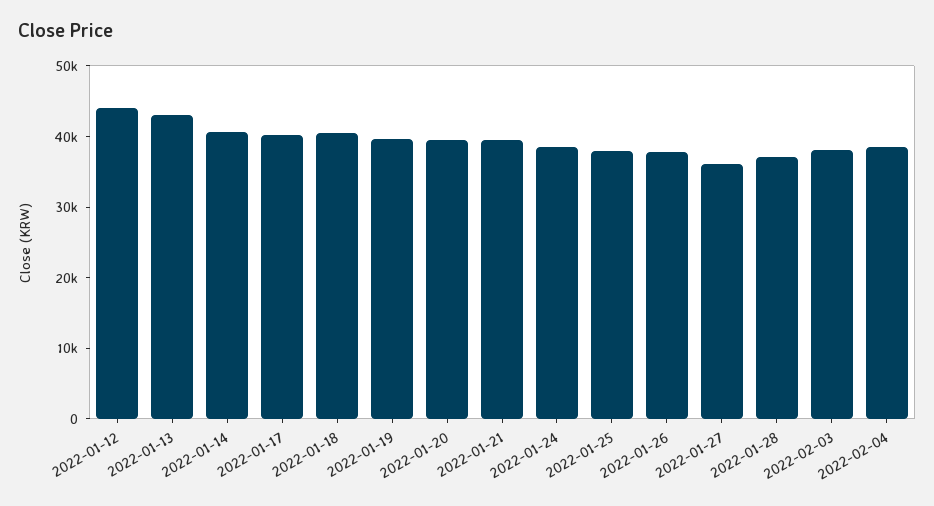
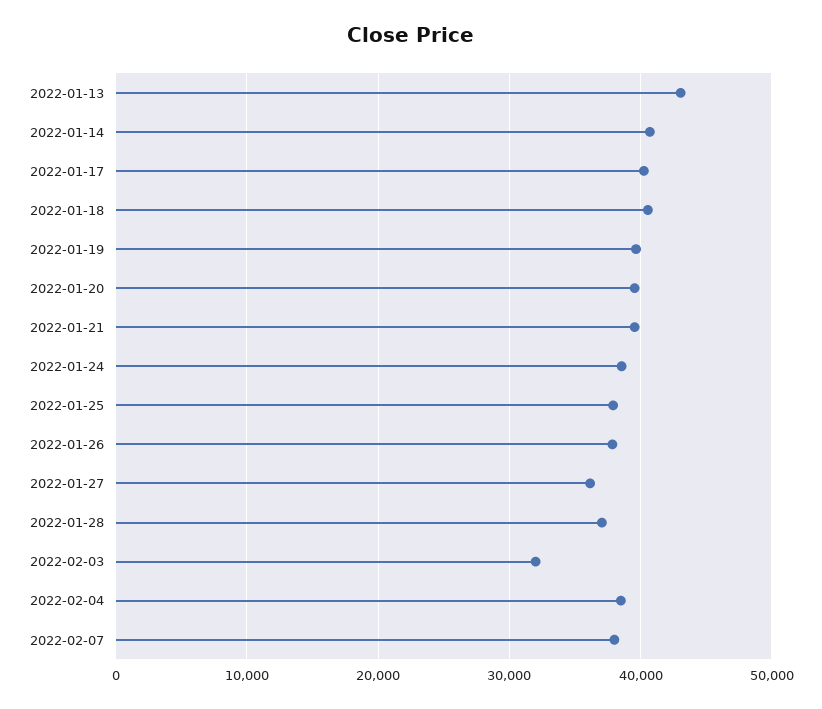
2022-01-12: 44000 -> none
2022-02-03: 38000 -> 32000
2022-02-07: none -> 38000

